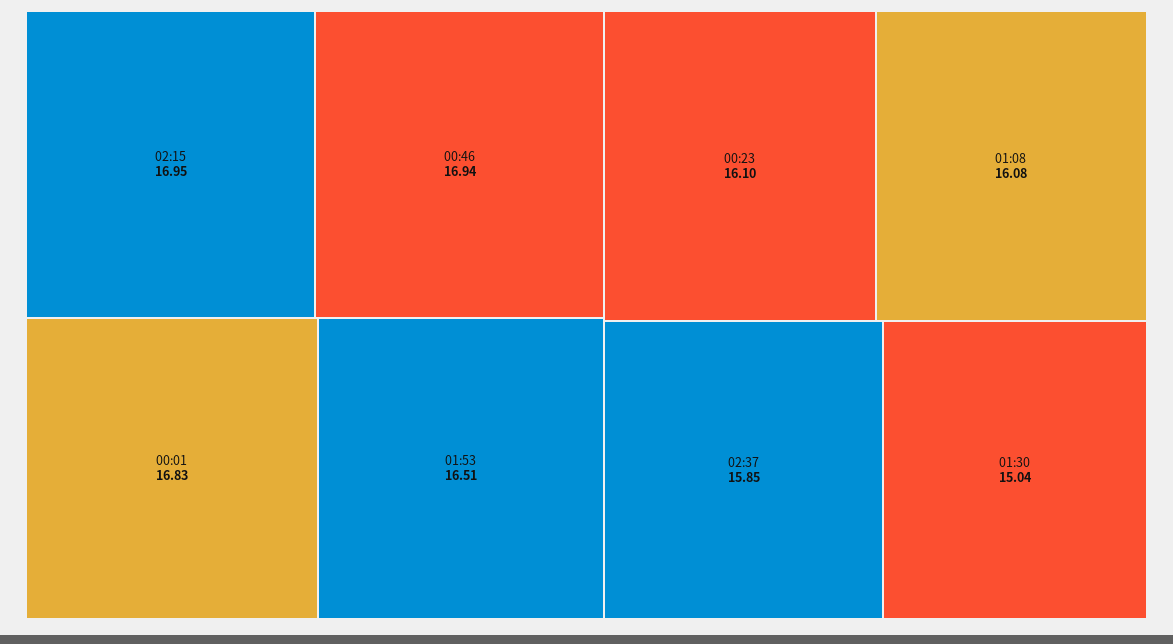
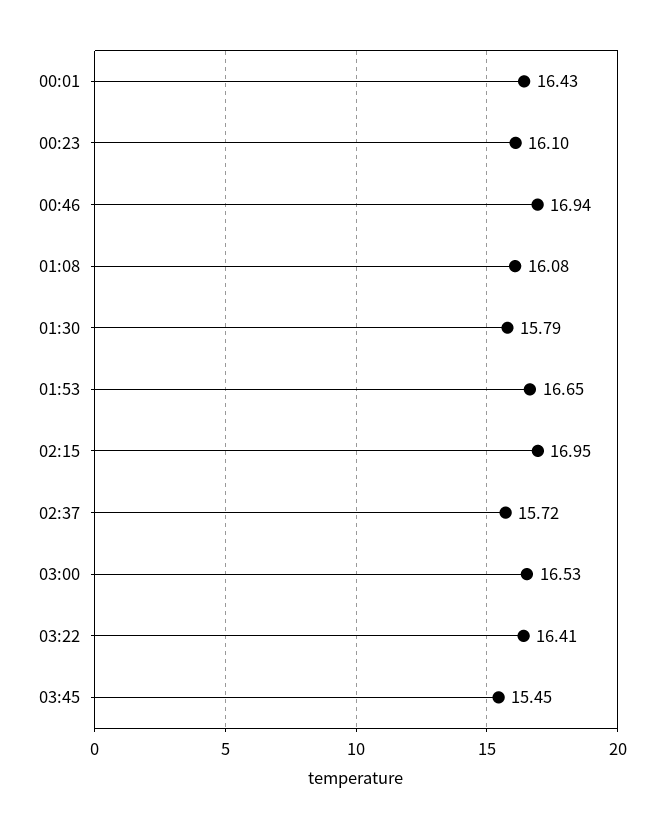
00:01: 16.83 -> 16.43
01:53: 16.51 -> 16.65
02:37: 15.85 -> 15.72
01:30: 15.04 -> 15.79
03:00: none -> 16.53
03:22: none -> 16.41
03:45: none -> 15.45

